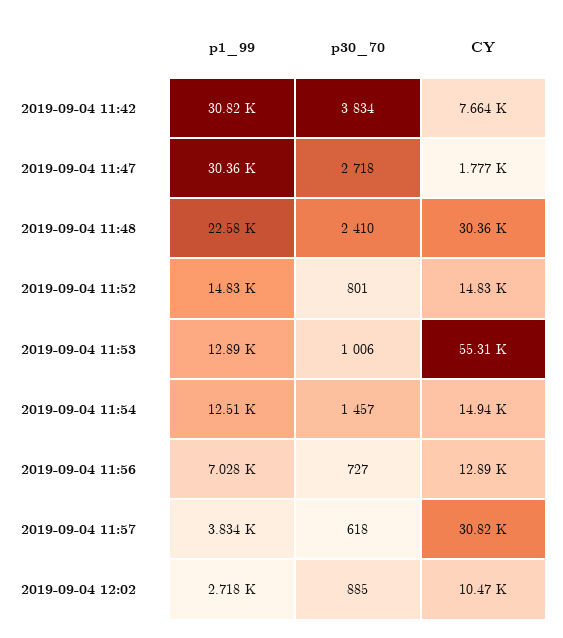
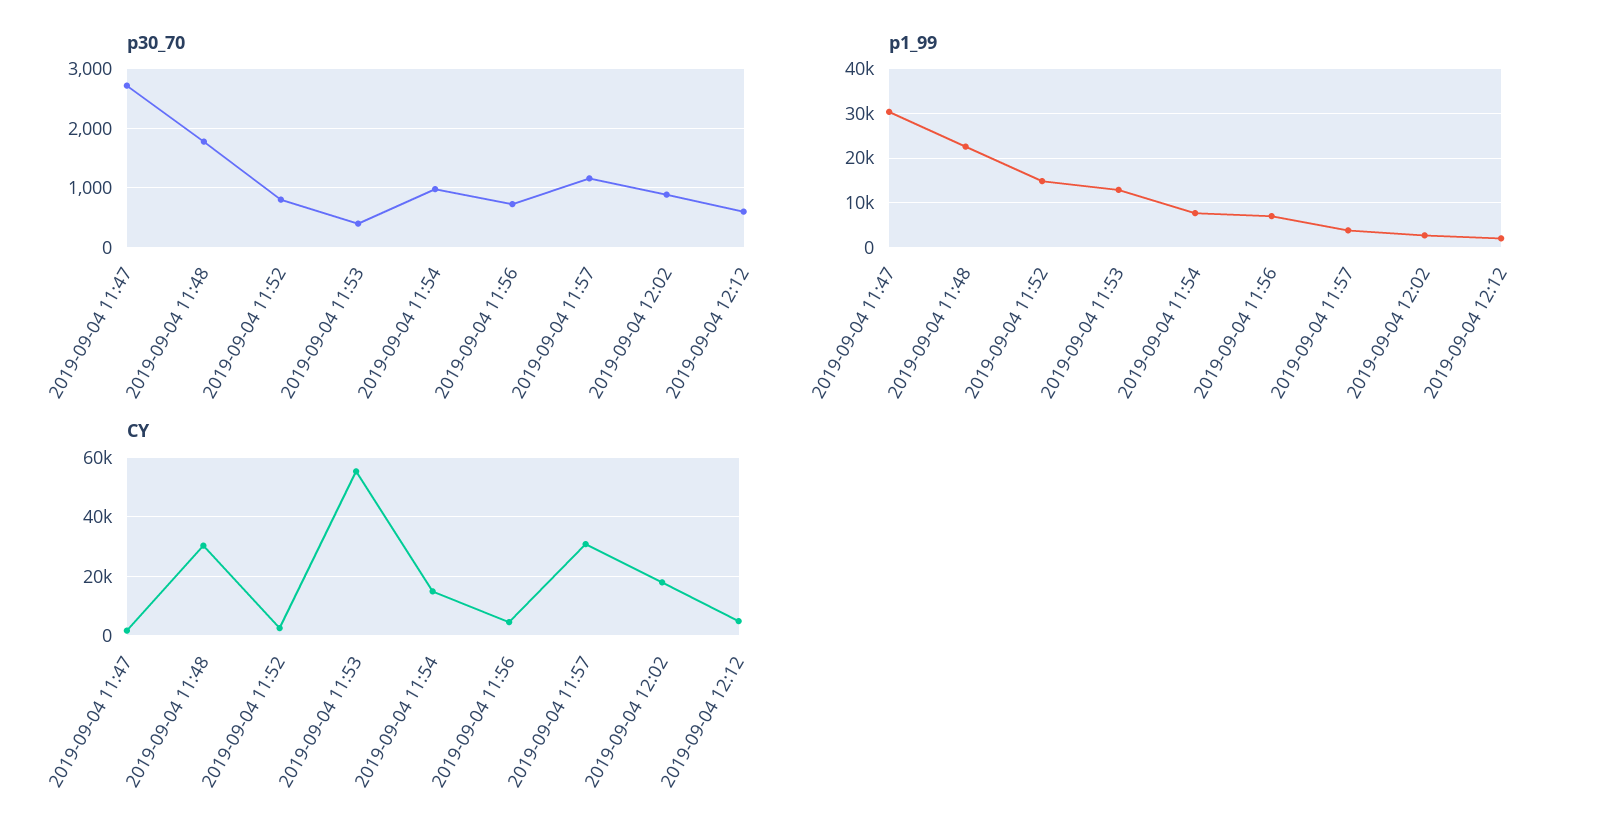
p1_99, 2019-09-04 11:42: 30820 -> none
p30_70, 2019-09-04 11:42: 3834 -> none
CY, 2019-09-04 11:42: 7664 -> none
p30_70, 2019-09-04 11:48: 2410 -> 1800
CY, 2019-09-04 11:52: 14830 -> 2500
p30_70, 2019-09-04 11:53: 1006 -> 400
p1_99, 2019-09-04 11:54: 12510 -> 8000
p30_70, 2019-09-04 11:54: 1457 -> 1000
CY, 2019-09-04 11:56: 12890 -> 5000
p30_70, 2019-09-04 11:57: 618 -> 1200
CY, 2019-09-04 12:02: 10470 -> 17500
p30_70, 2019-09-04 12:12: none -> 600
p1_99, 2019-09-04 12:12: none -> 2000
CY, 2019-09-04 12:12: none -> 5000

